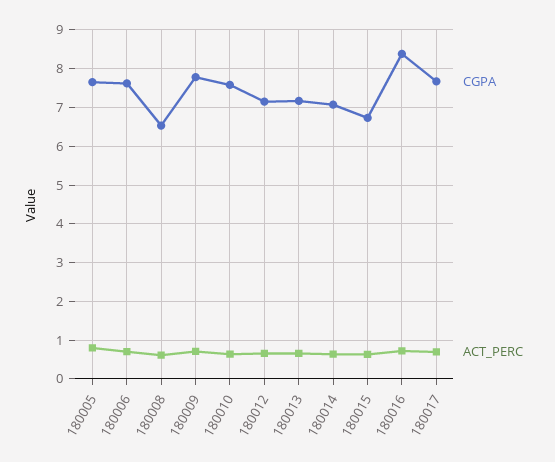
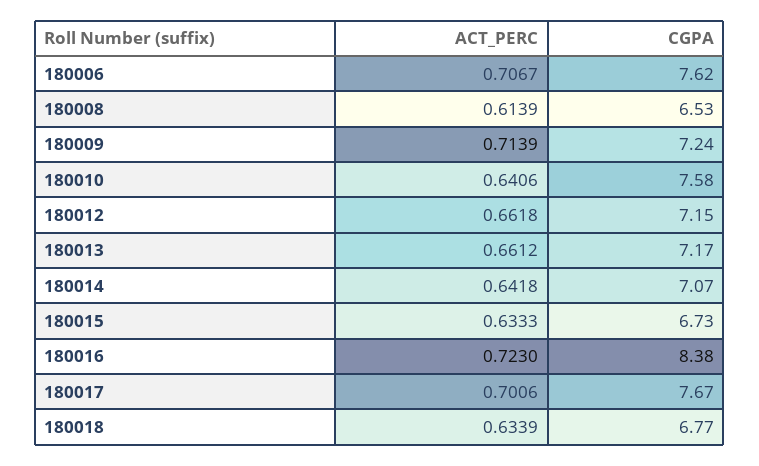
CGPA, 180005: 7.6 -> none
ACT_PERC, 180005: 0.8 -> none
CGPA, 180009: 7.8 -> 7.24
ACT_PERC, 180018: none -> 0.6339
CGPA, 180018: none -> 6.77

